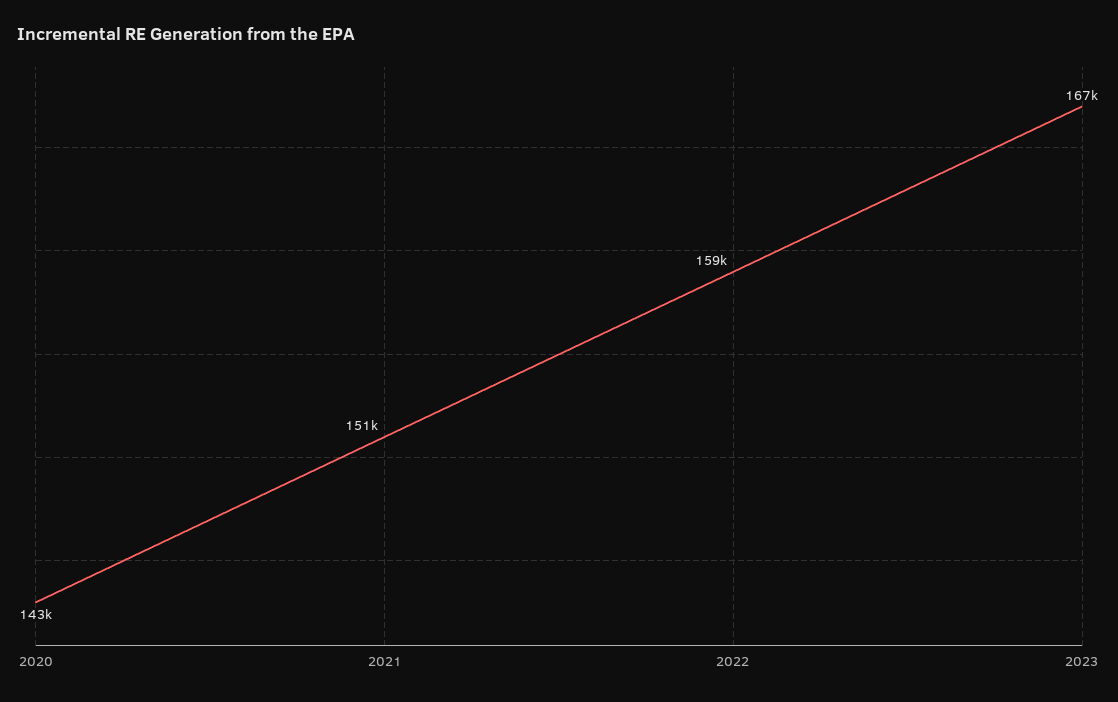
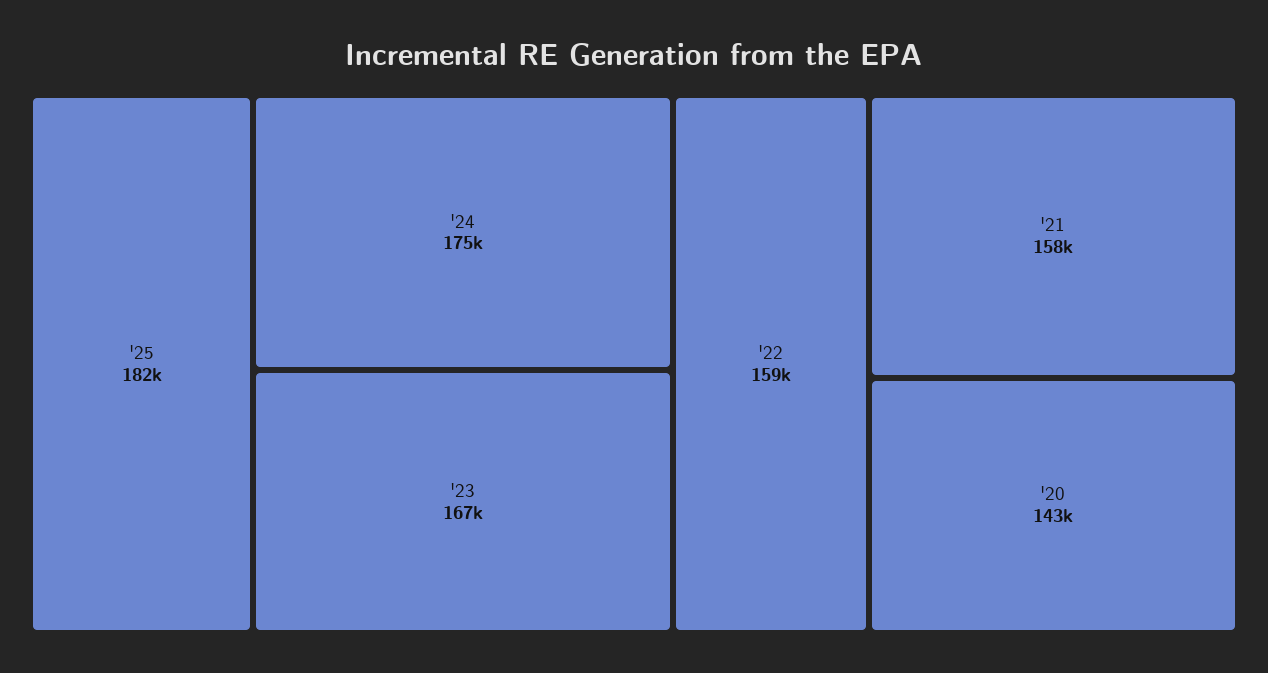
2021: 151000 -> 158000
'25: none -> 182000
'24: none -> 175000

